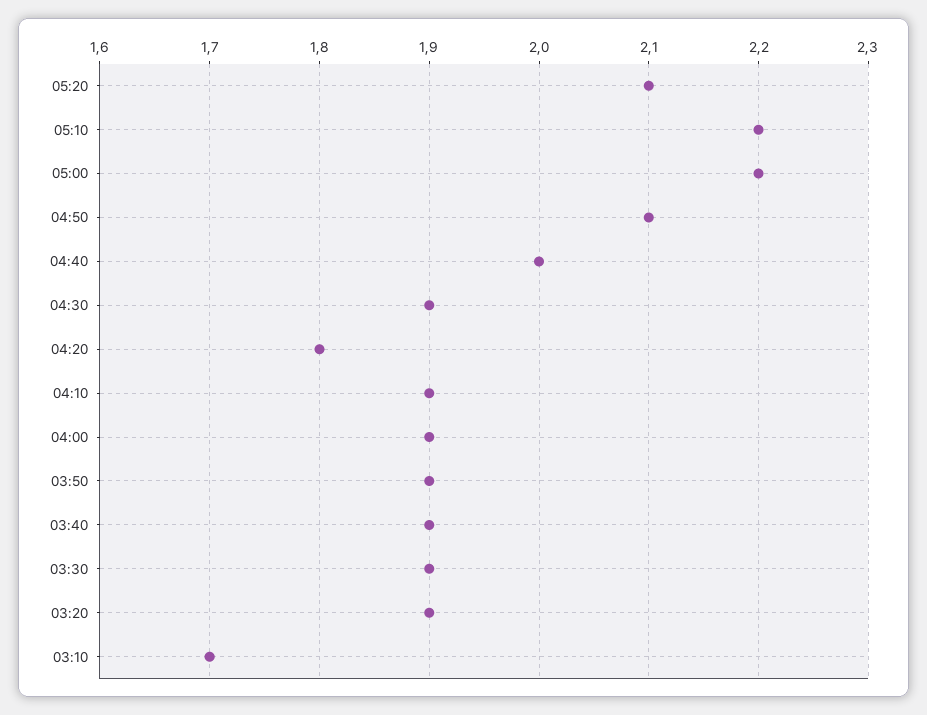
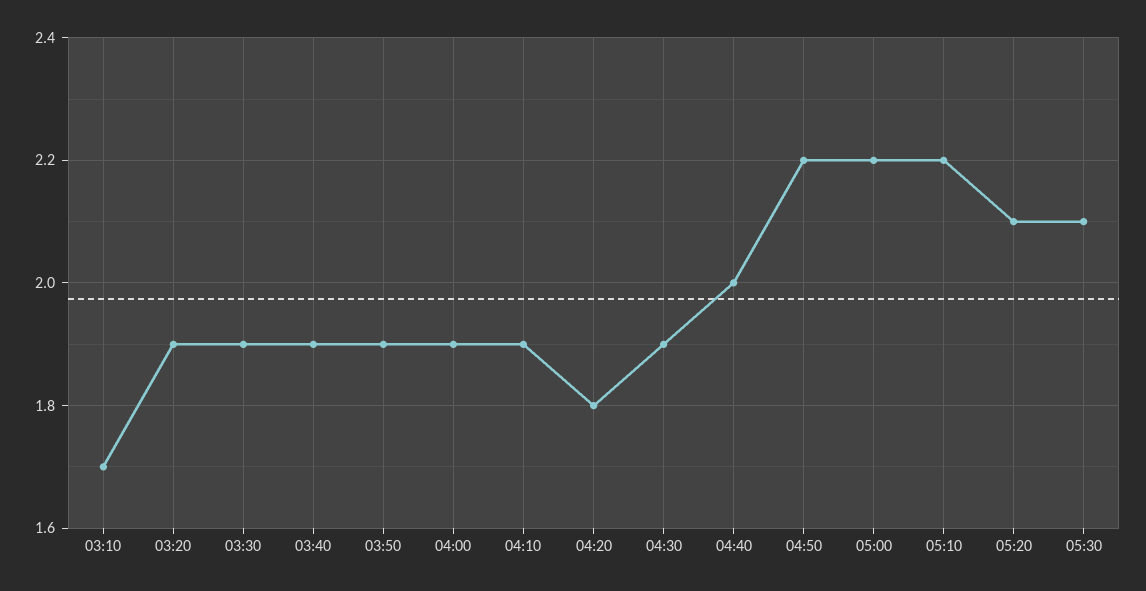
04:50: 2.1 -> 2.2
05:30: none -> 2.1

